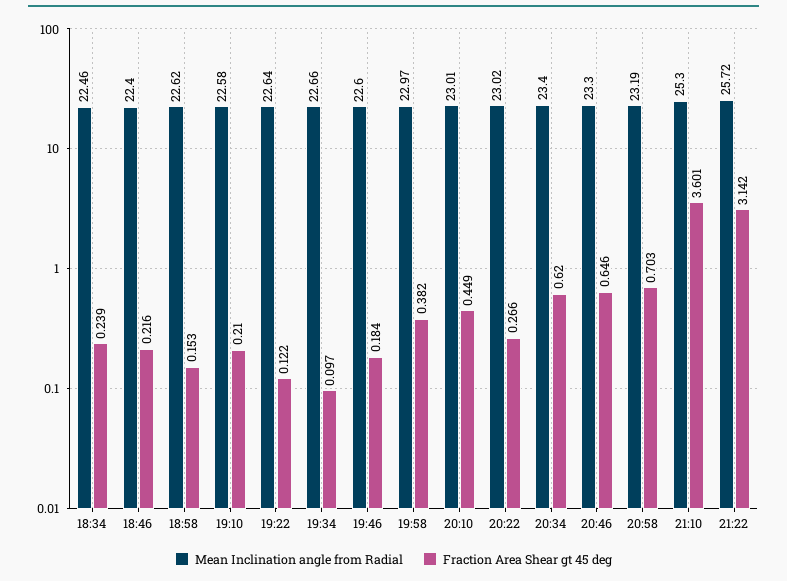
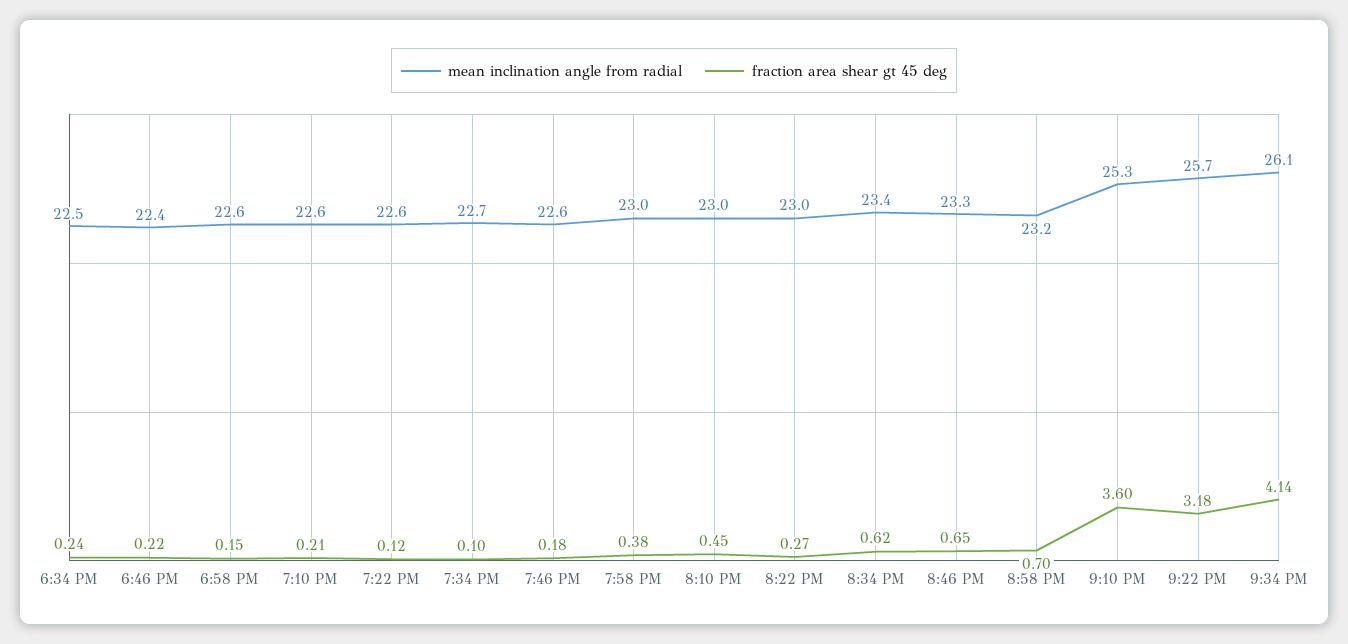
Fraction Area Shear gt 45 deg, 21:22: 3.142 -> 3.18
Mean Inclination angle from Radial, 9:34 PM: none -> 26.1
Fraction Area Shear gt 45 deg, 9:34 PM: none -> 4.14

